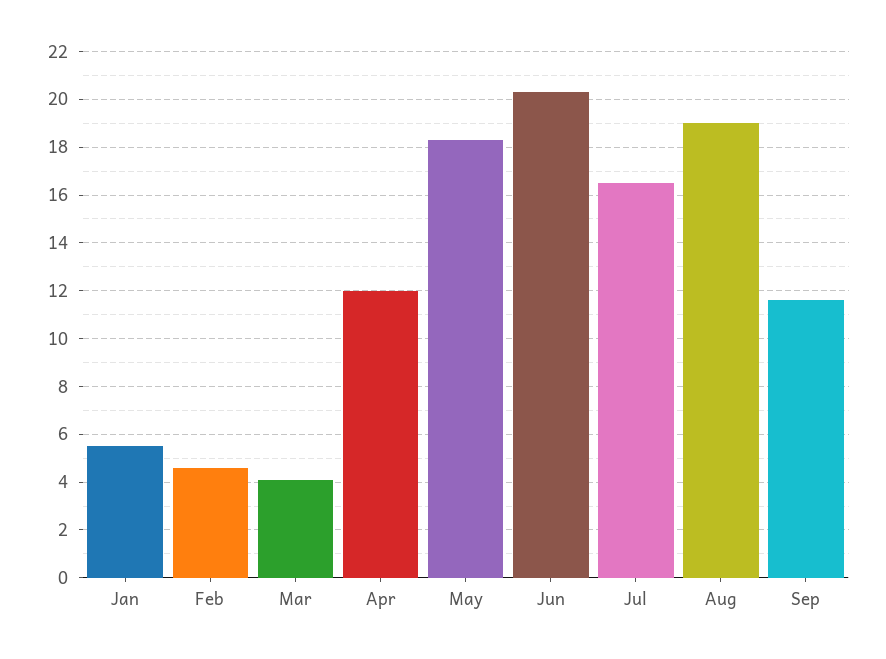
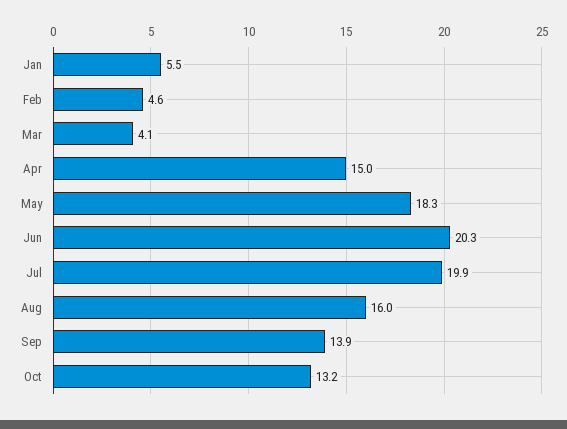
Apr: 12 -> 15
Jul: 16.5 -> 19.9
Aug: 19 -> 16
Sep: 11.5 -> 13.9
Oct: none -> 13.2

